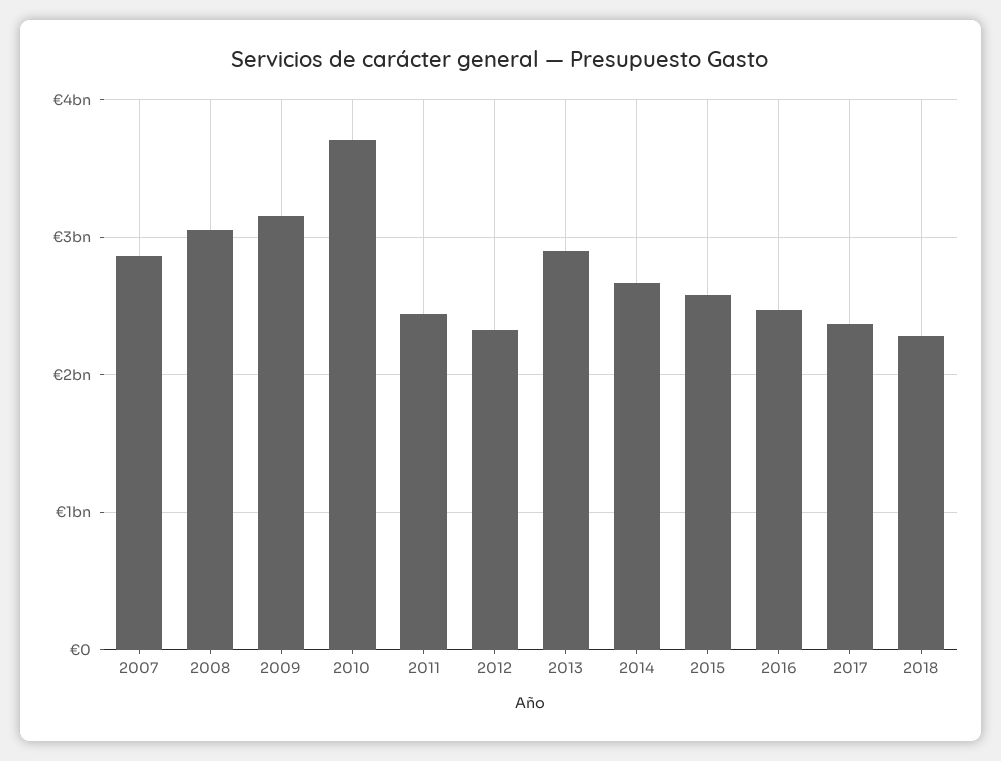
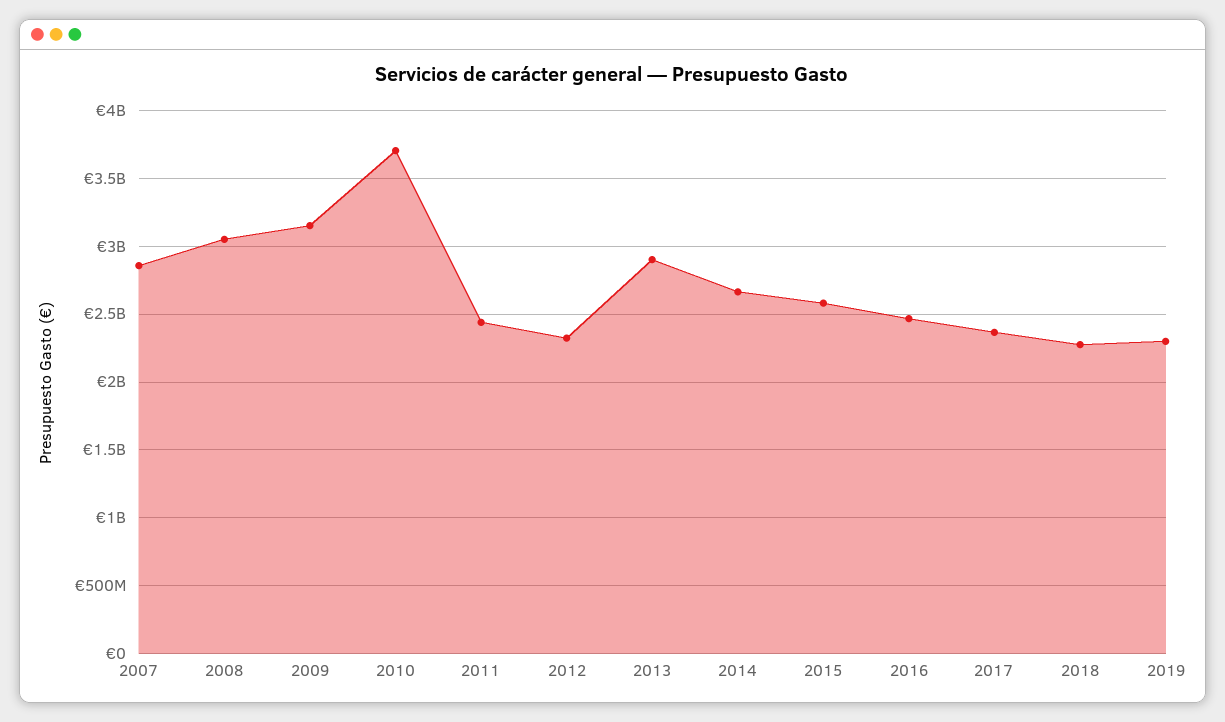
2019: none -> 2300000000

